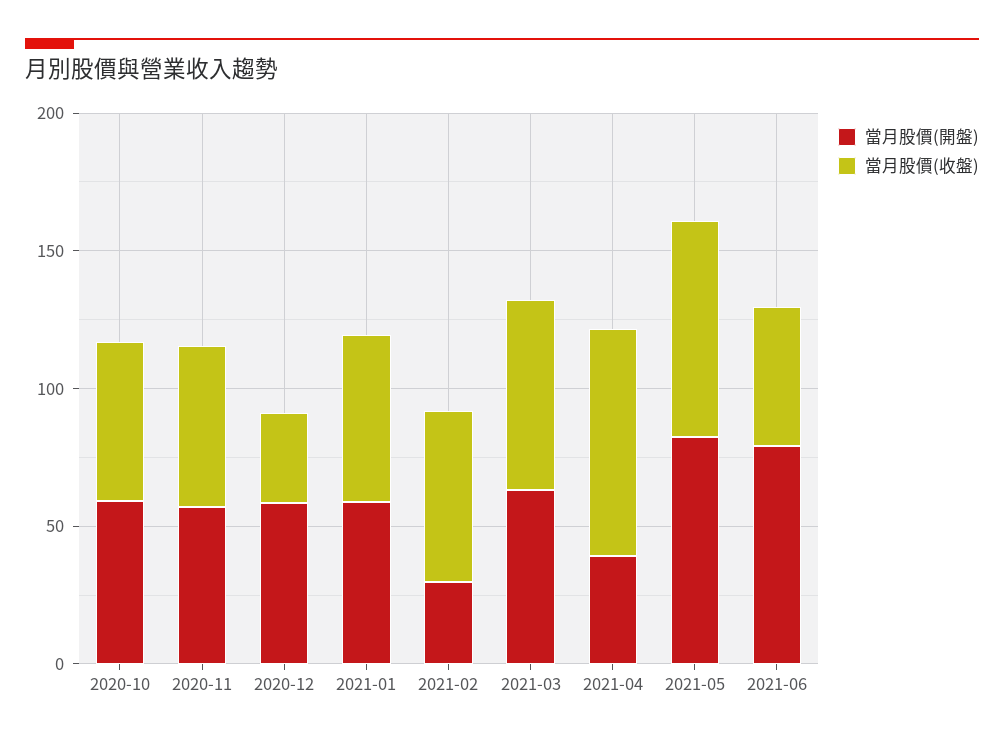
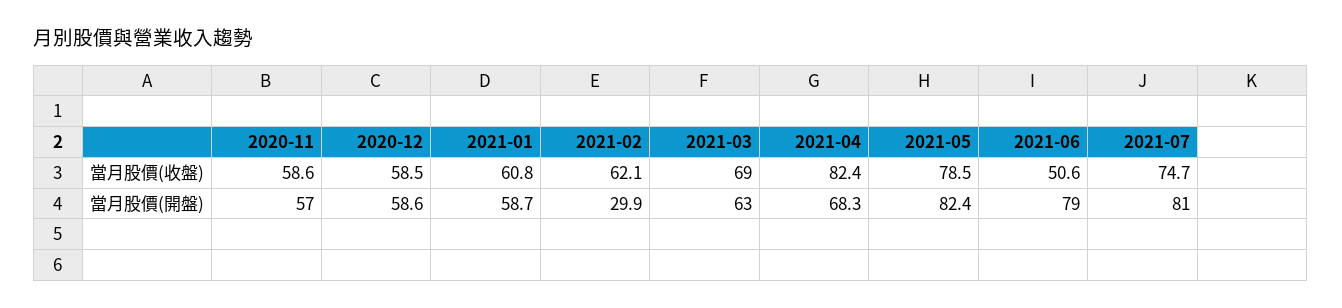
當月股價(開盤), 2020-10: 60 -> none
當月股價(收盤), 2020-10: 60 -> none
當月股價(收盤), 2020-12: 30 -> 58.5
當月股價(開盤), 2021-04: 40 -> 68.3
當月股價(收盤), 2021-07: none -> 74.7
當月股價(開盤), 2021-07: none -> 81

